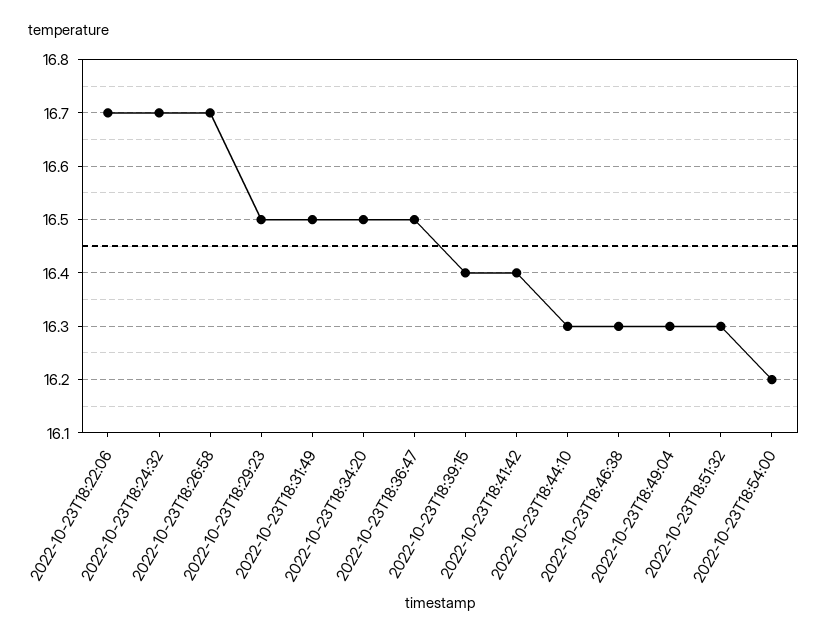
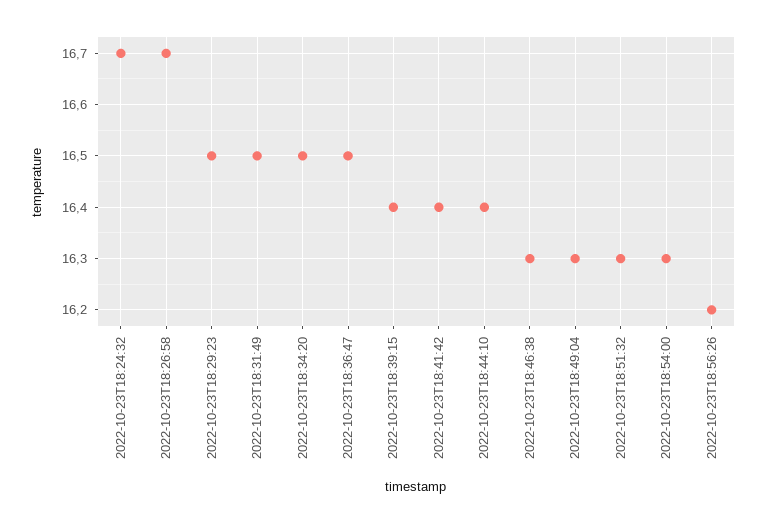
2022-10-23T18:22:06: 16.7 -> none
2022-10-23T18:44:10: 16.3 -> 16.4
2022-10-23T18:54:00: 16.2 -> 16.3
2022-10-23T18:56:26: none -> 16.2

